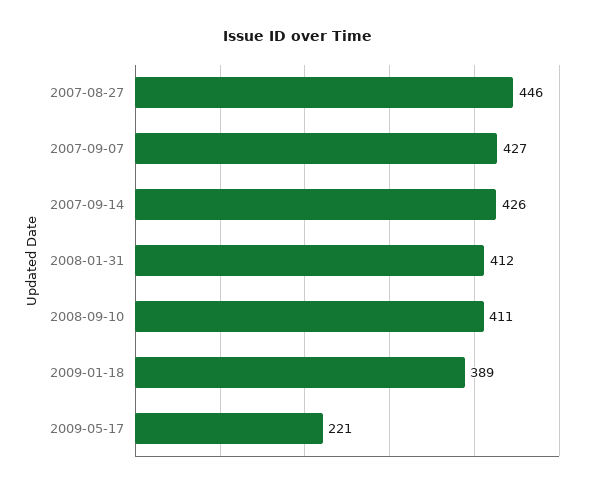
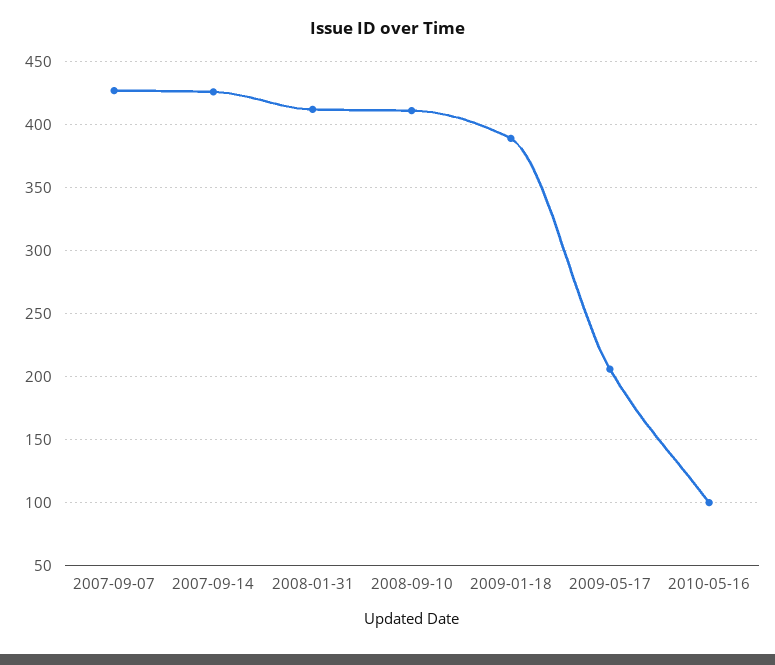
2007-08-27: 446 -> none
2009-05-17: 221 -> 205
2010-05-16: none -> 100

